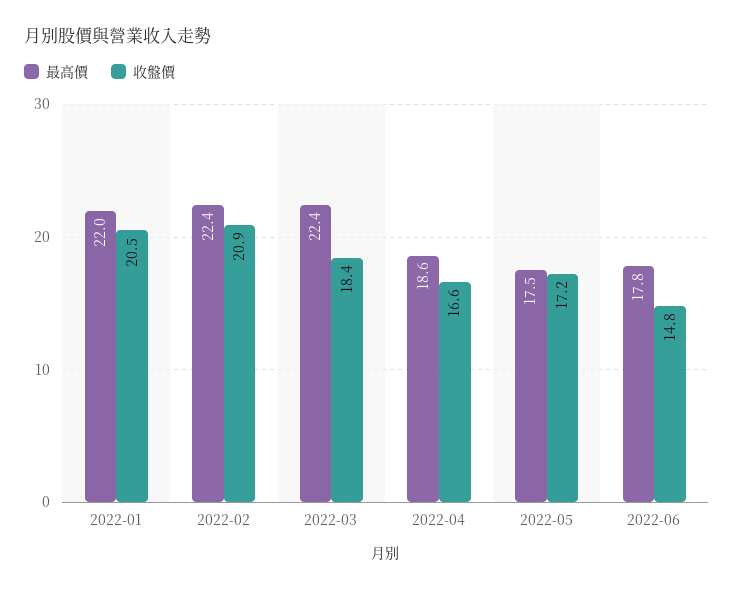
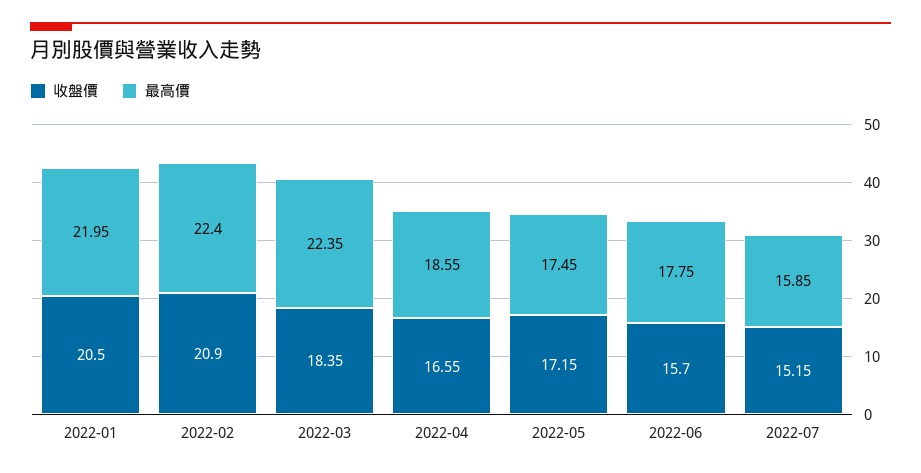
收盤價, 2022-06: 14.8 -> 15.7
收盤價, 2022-07: none -> 15.15
最高價, 2022-07: none -> 15.85

